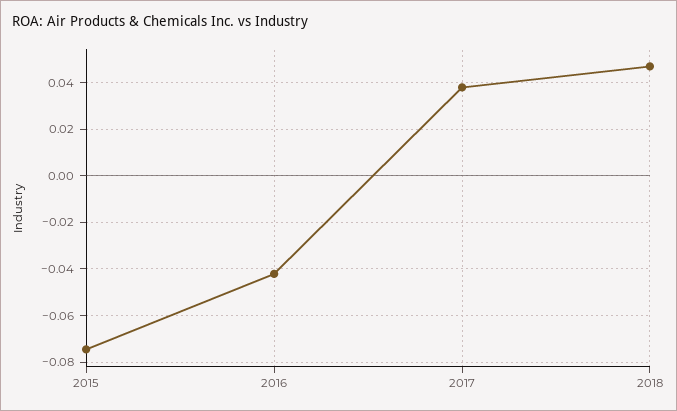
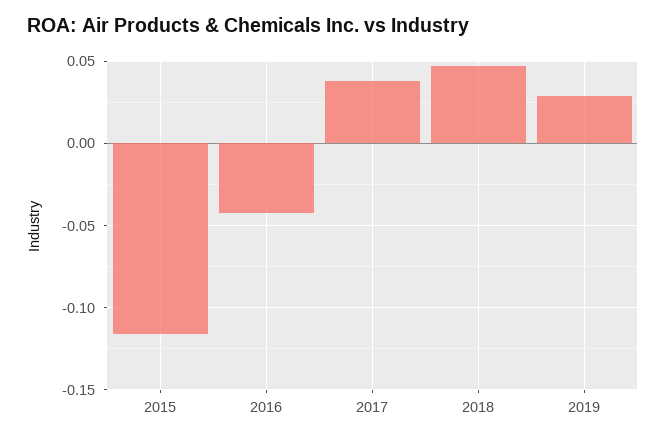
2015: -0.075 -> -0.115
2019: none -> 0.03

